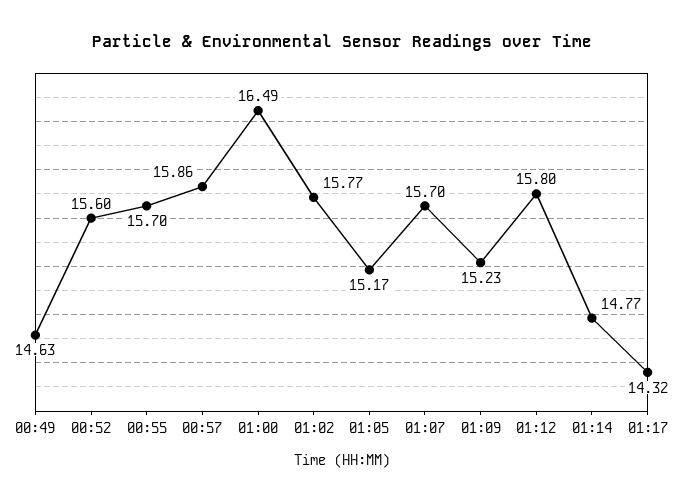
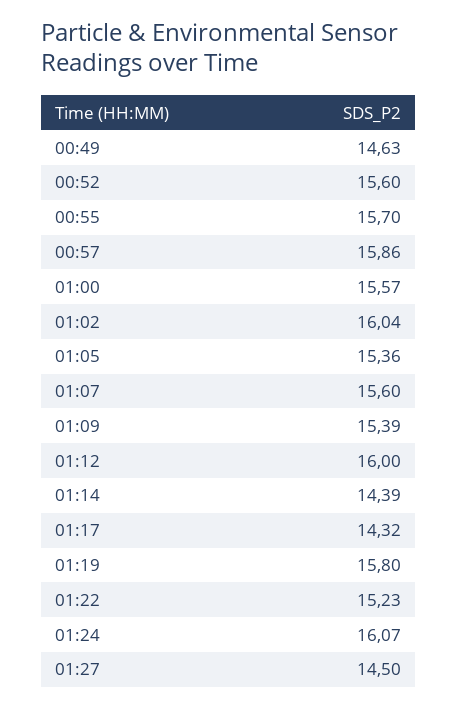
01:00: 16.49 -> 15.57
01:02: 15.77 -> 16.04
01:05: 15.17 -> 15.36
01:07: 15.7 -> 15.6
01:09: 15.23 -> 15.39
01:12: 15.8 -> 16
01:14: 14.77 -> 14.39
01:19: none -> 15.8
01:22: none -> 15.23
01:24: none -> 16.07
01:27: none -> 14.5

